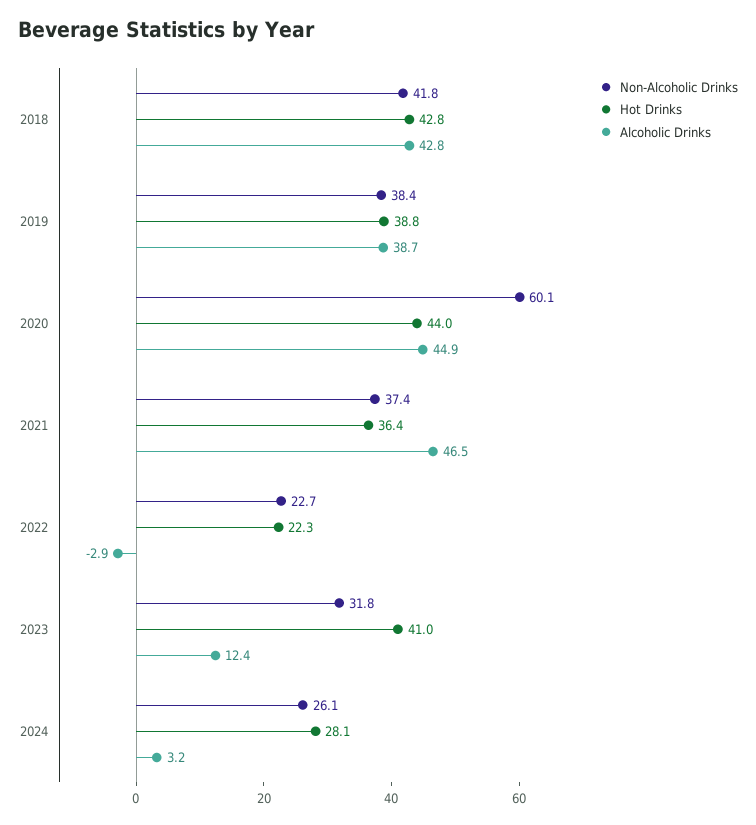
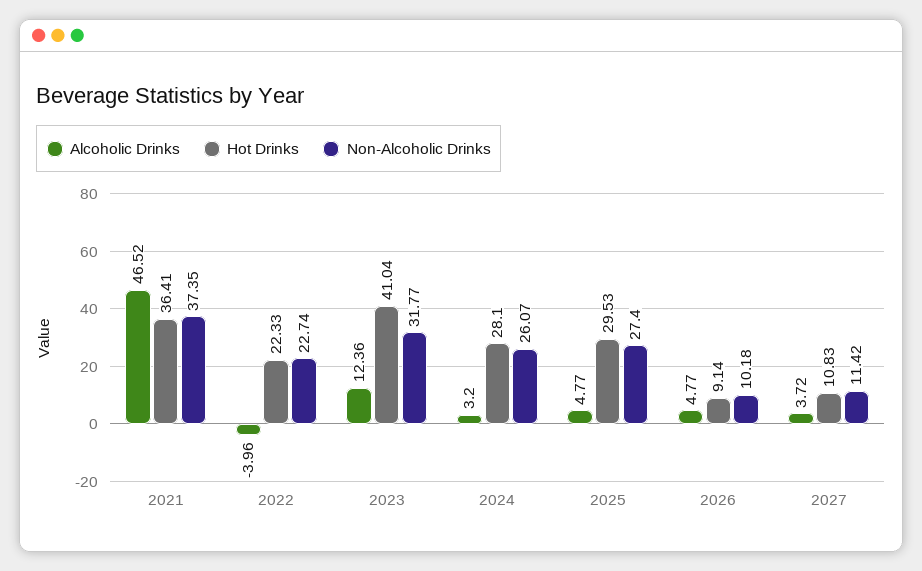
Non-Alcoholic Drinks, 2018: 41.8 -> none
Hot Drinks, 2018: 42.8 -> none
Alcoholic Drinks, 2018: 42.8 -> none
Non-Alcoholic Drinks, 2019: 38.4 -> none
Hot Drinks, 2019: 38.8 -> none
Alcoholic Drinks, 2019: 38.7 -> none
Non-Alcoholic Drinks, 2020: 60.1 -> none
Hot Drinks, 2020: 44 -> none
Alcoholic Drinks, 2020: 44.9 -> none
Alcoholic Drinks, 2022: -2.9 -> -3.96
Alcoholic Drinks, 2025: none -> 4.77
Hot Drinks, 2025: none -> 29.53
Non-Alcoholic Drinks, 2025: none -> 27.4
Alcoholic Drinks, 2026: none -> 4.77
Hot Drinks, 2026: none -> 9.14
Non-Alcoholic Drinks, 2026: none -> 10.18
Alcoholic Drinks, 2027: none -> 3.72
Hot Drinks, 2027: none -> 10.83
Non-Alcoholic Drinks, 2027: none -> 11.42

